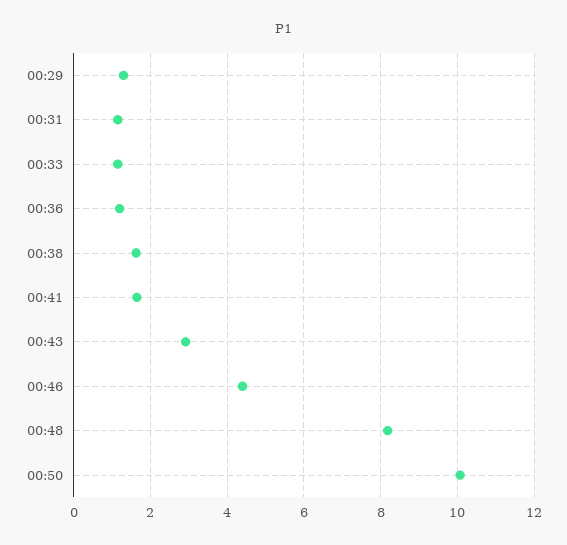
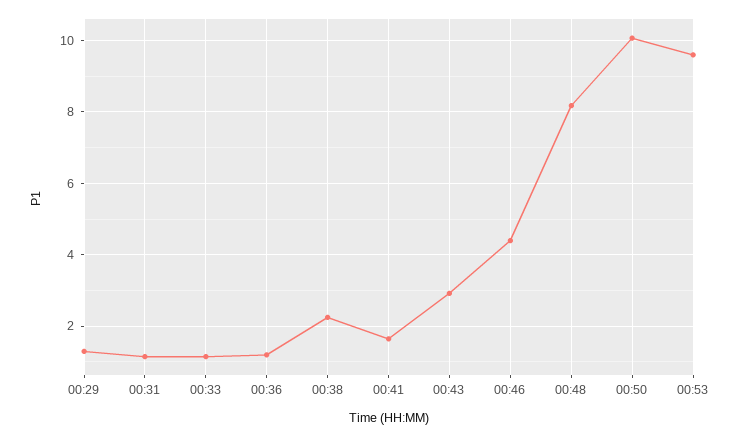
00:38: 1.6 -> 2.2
00:53: none -> 9.6

